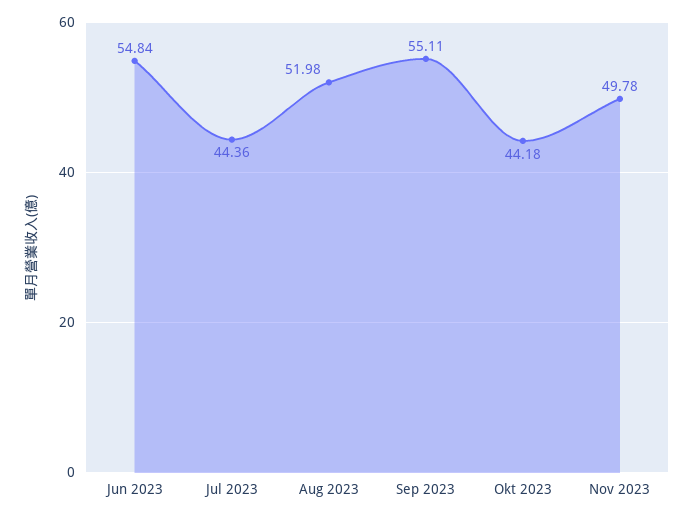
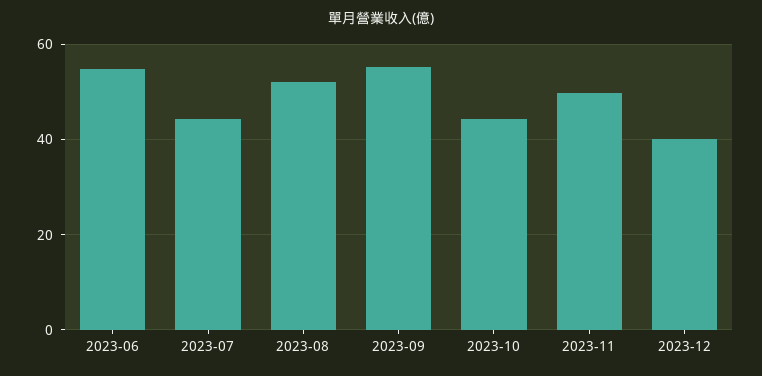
2023-12: none -> 40

